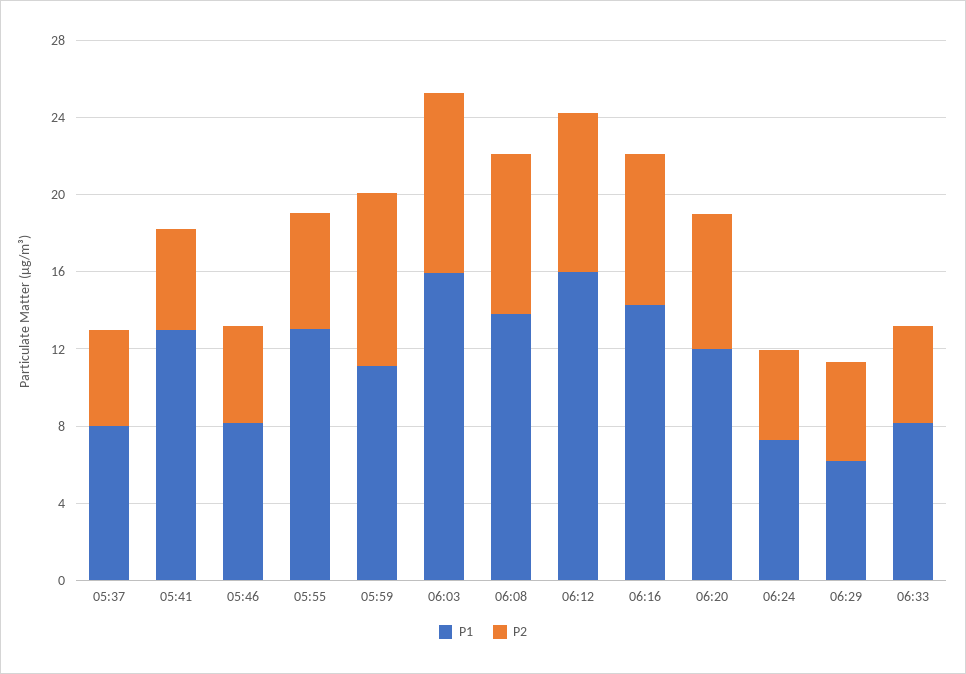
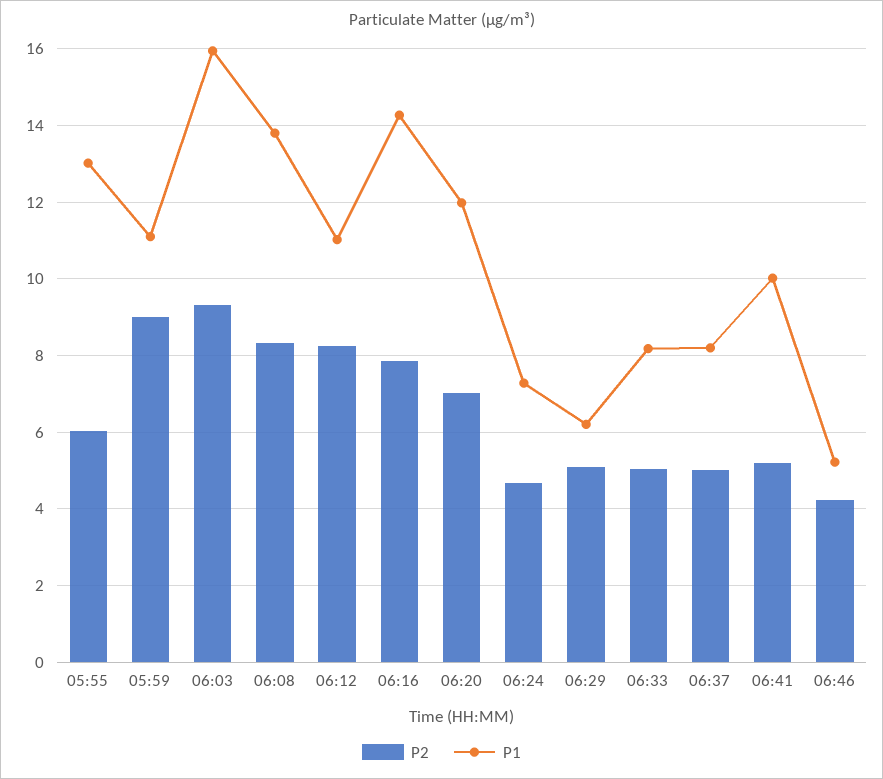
P1, 05:37: 8 -> none
P2, 05:37: 5 -> none
P1, 05:41: 13 -> none
P2, 05:41: 5 -> none
P1, 05:46: 8 -> none
P2, 05:46: 5 -> none
P1, 06:12: 16 -> 11
P2, 06:37: none -> 5
P1, 06:37: none -> 8.2
P2, 06:41: none -> 5.2
P1, 06:41: none -> 10
P2, 06:46: none -> 4.2
P1, 06:46: none -> 5.2

